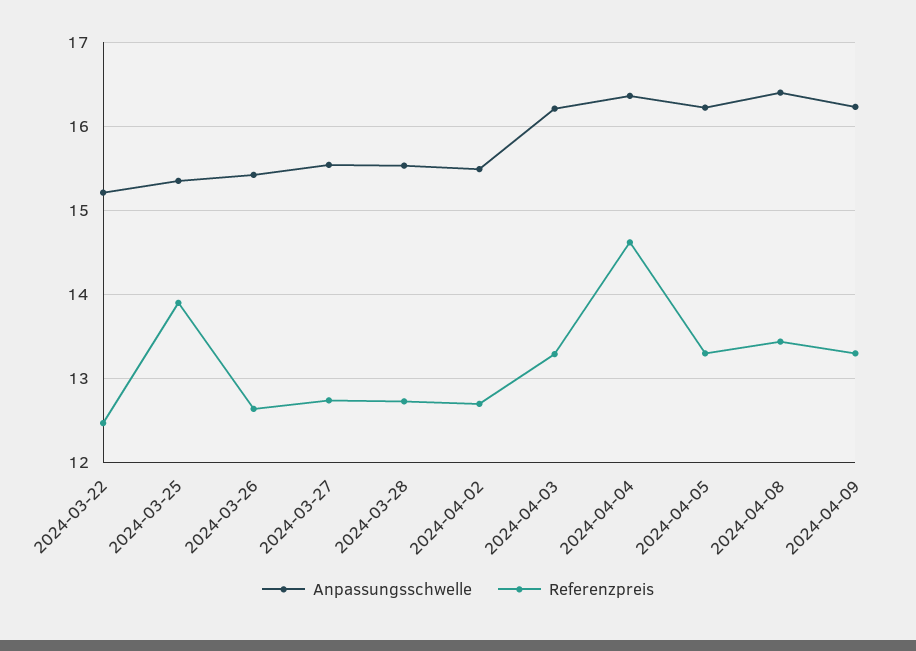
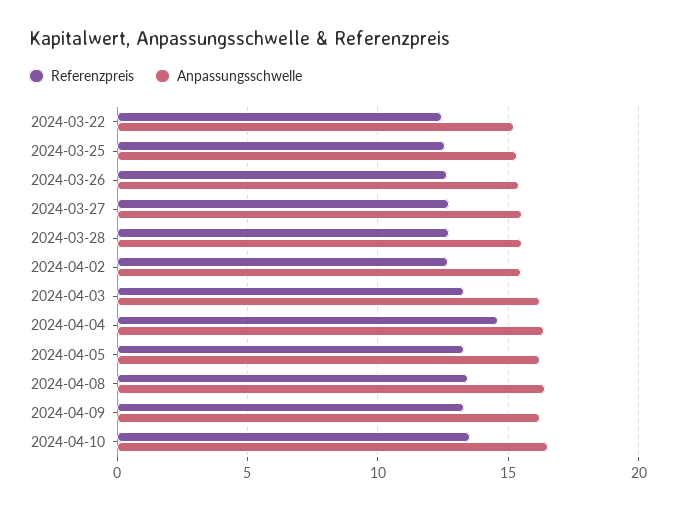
Referenzpreis, 2024-03-25: 13.9 -> 12.5
Referenzpreis, 2024-04-10: none -> 13.5
Anpassungsschwelle, 2024-04-10: none -> 16.5

